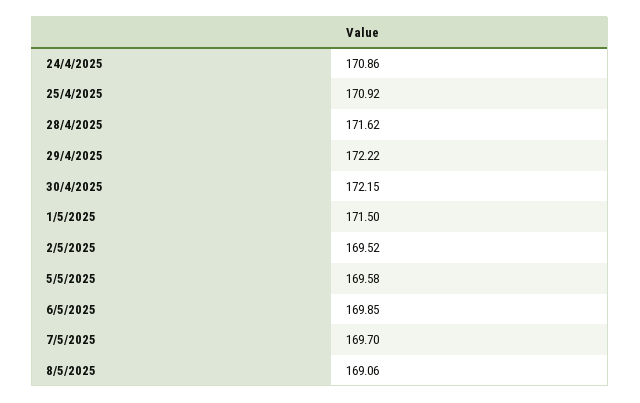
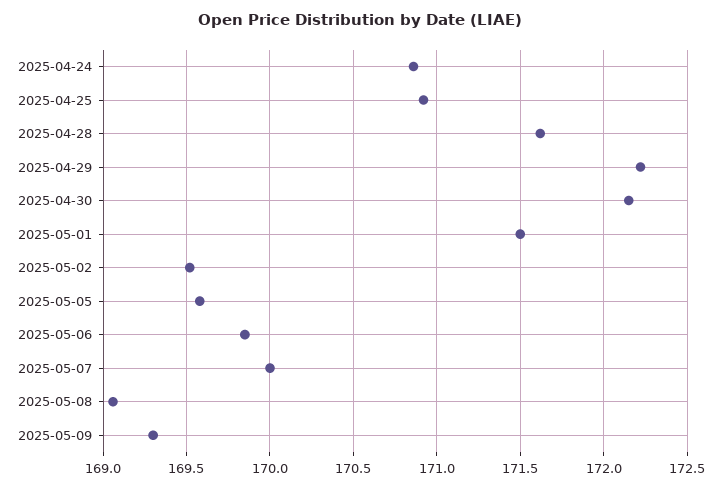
7/5/2025: 169.7 -> 170
2025-05-09: none -> 169.3

